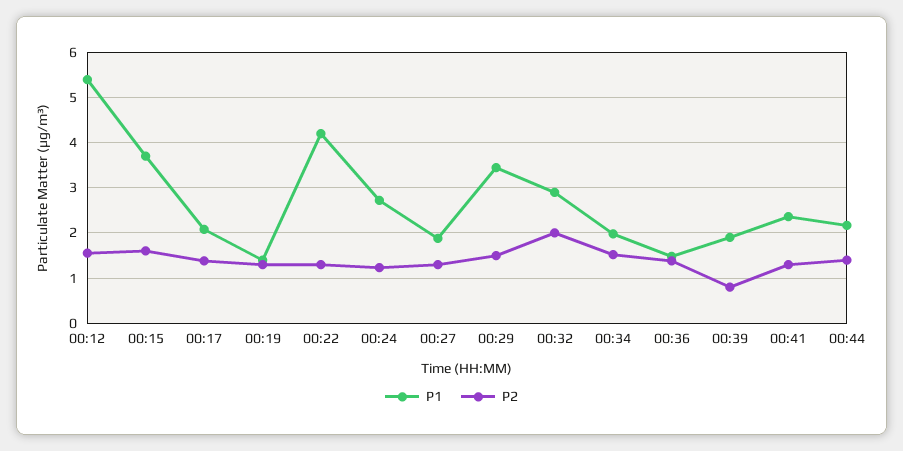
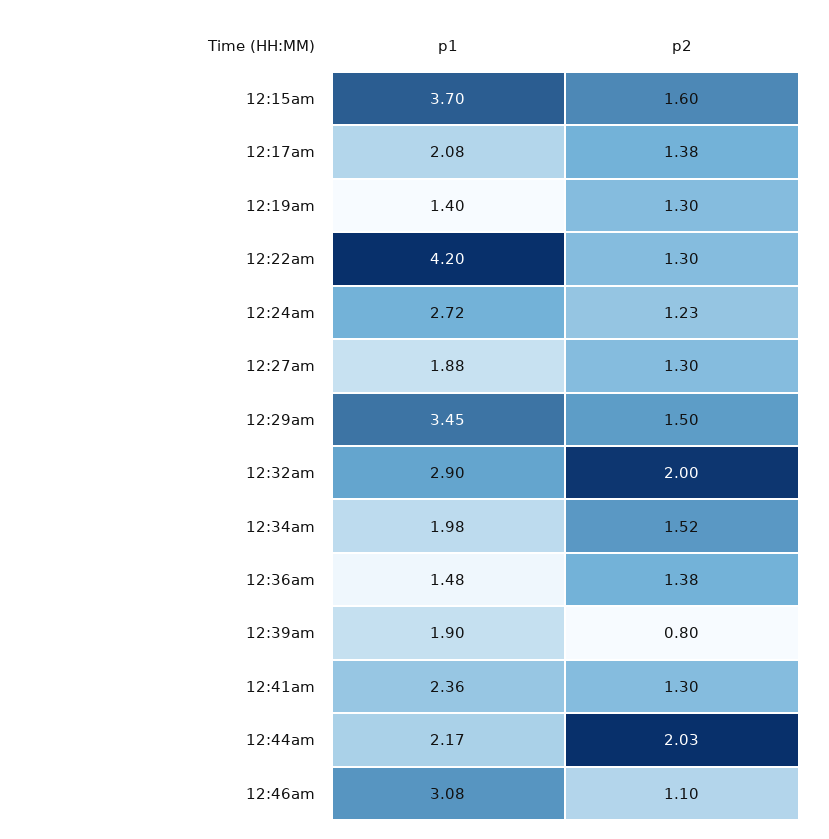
P1, 00:12: 5.4 -> none
P2, 00:12: 1.6 -> none
P2, 00:44: 1.4 -> 2.03
P1, 12:46am: none -> 3.08
P2, 12:46am: none -> 1.1

